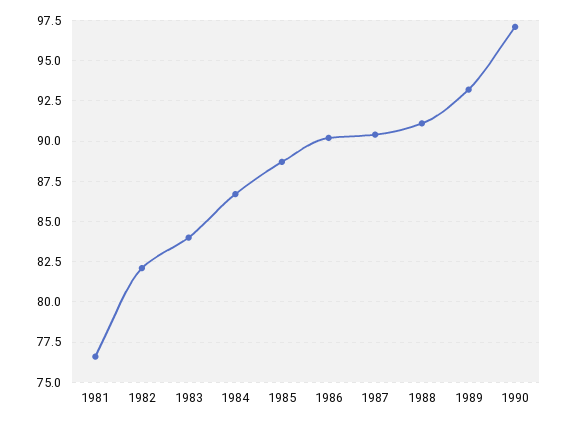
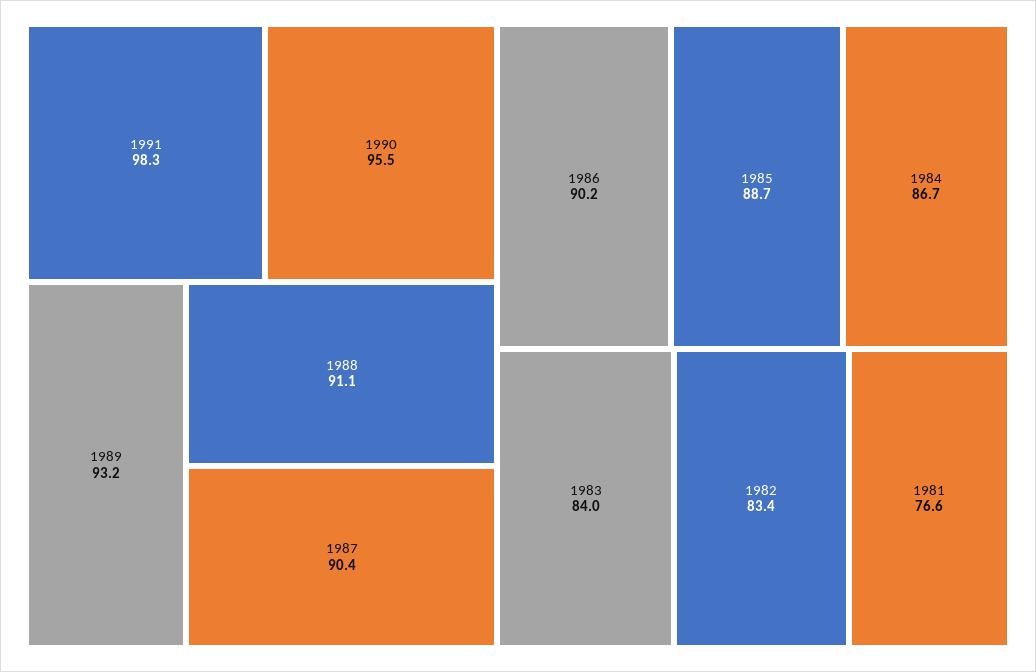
1982: 82 -> 83.4
1990: 97 -> 95.5
1991: none -> 98.3

